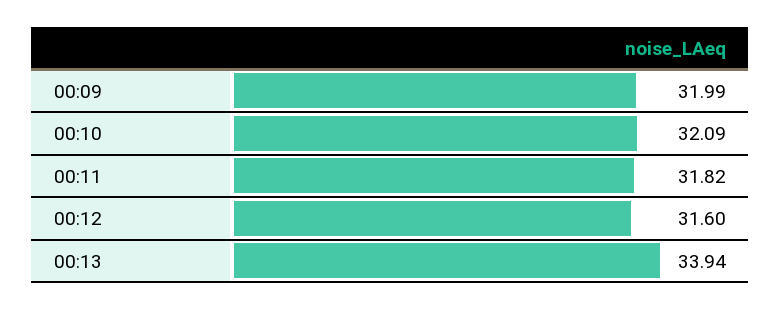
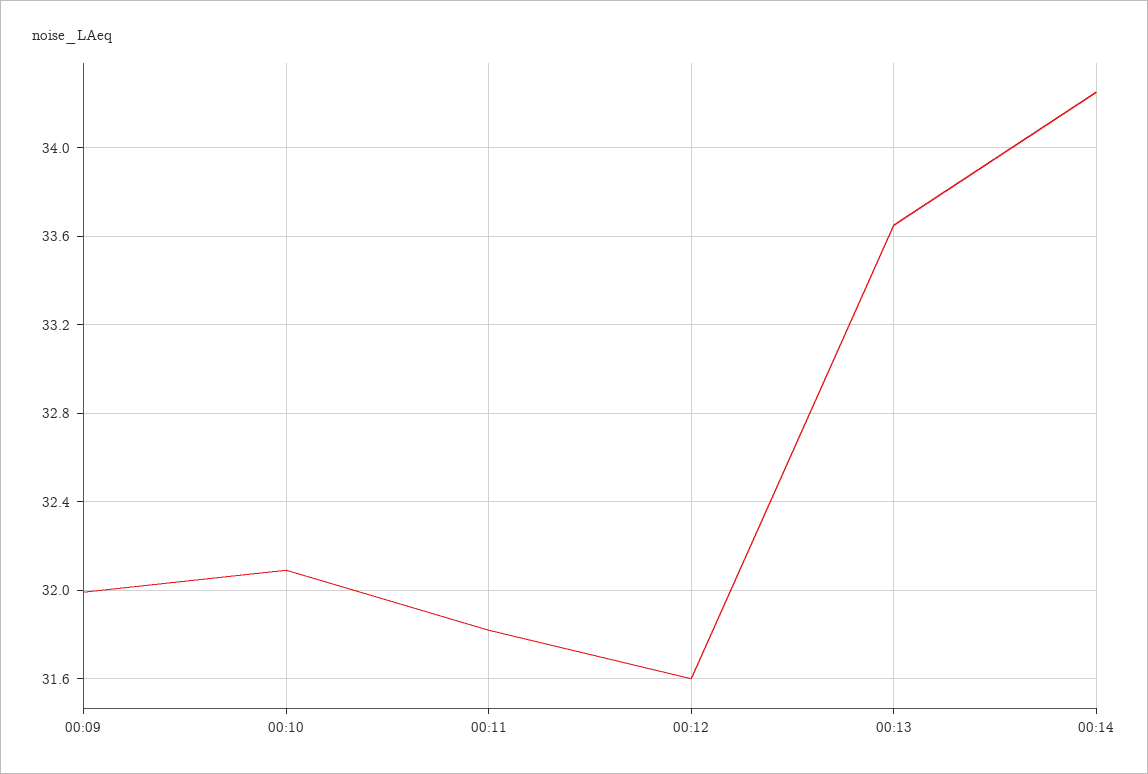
00:13: 33.94 -> 33.65
00:14: none -> 34.25

